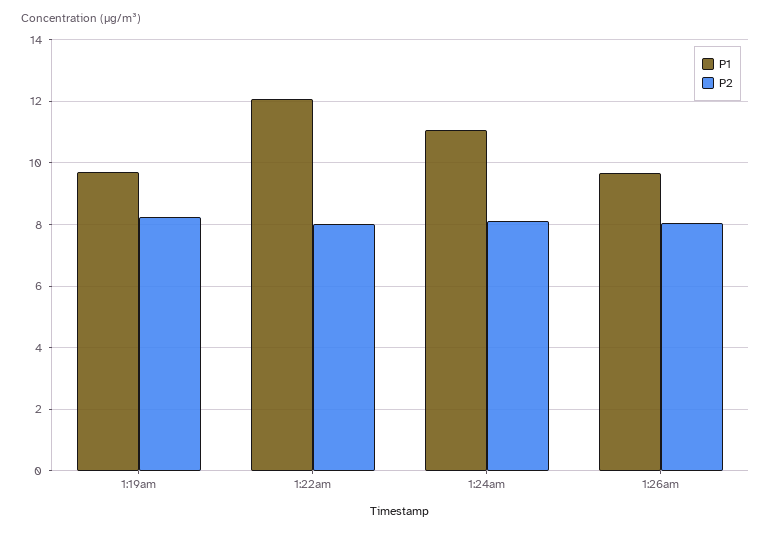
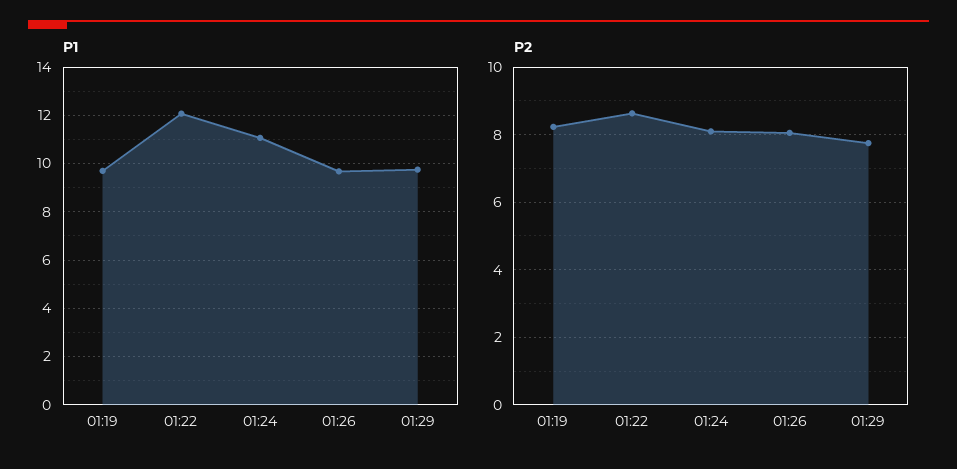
P2, 1:22am: 8 -> 8.6
P1, 01:29: none -> 9.75
P2, 01:29: none -> 7.8

